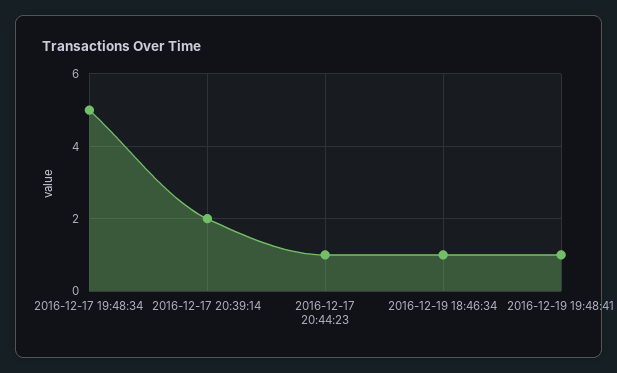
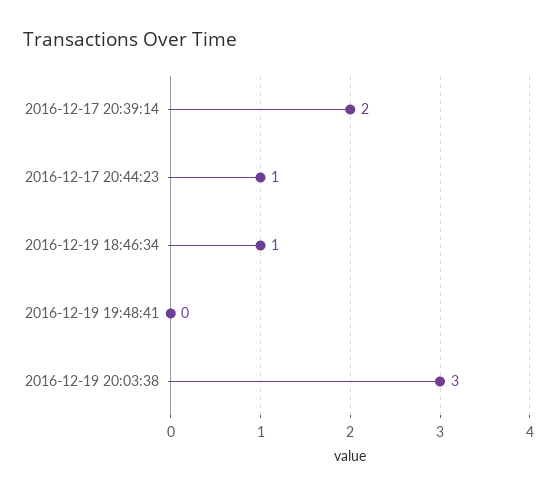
2016-12-17 19:48:34: 5 -> none
2016-12-19 19:48:41: 1 -> 0
2016-12-19 20:03:38: none -> 3

